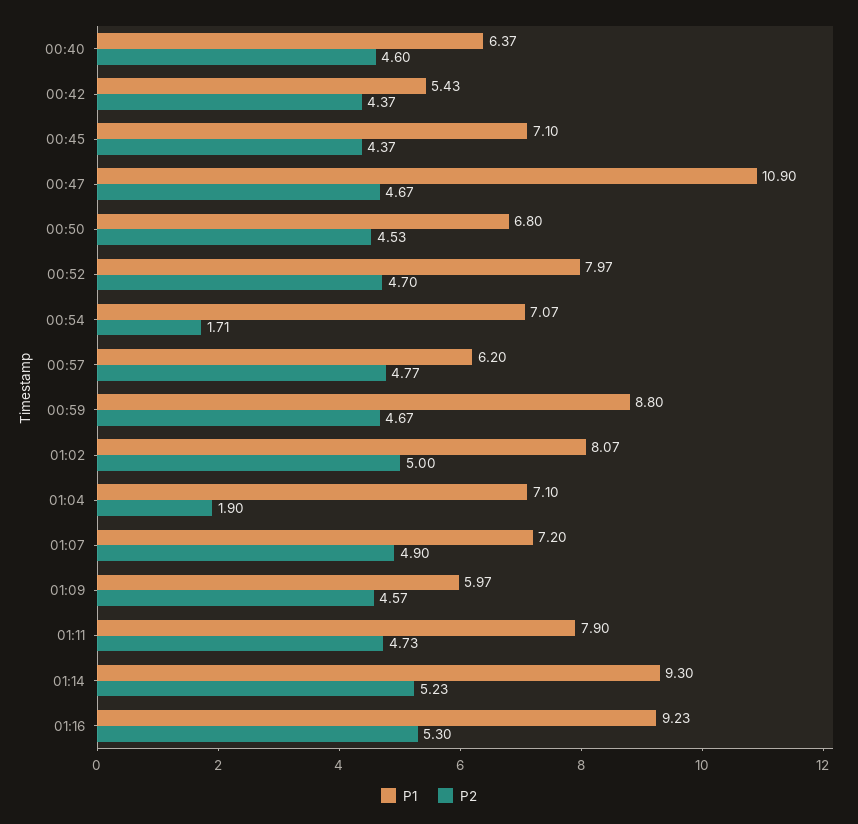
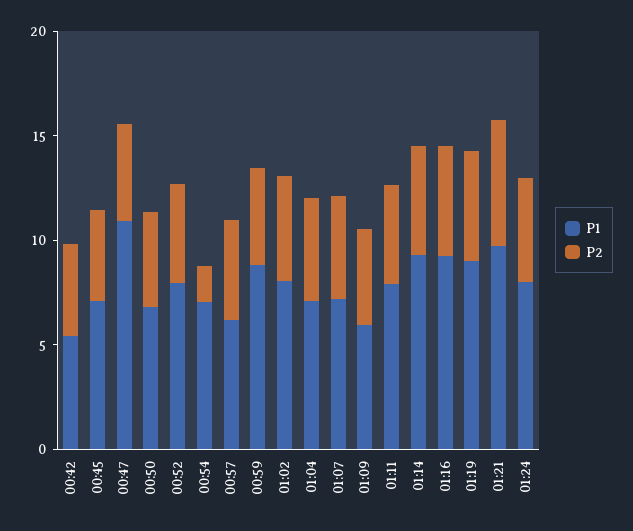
P1, 00:40: 6.37 -> none
P2, 00:40: 4.6 -> none
P2, 01:04: 1.9 -> 5
P1, 01:19: none -> 9
P2, 01:19: none -> 5
P1, 01:21: none -> 10
P2, 01:21: none -> 6
P1, 01:24: none -> 8
P2, 01:24: none -> 5

